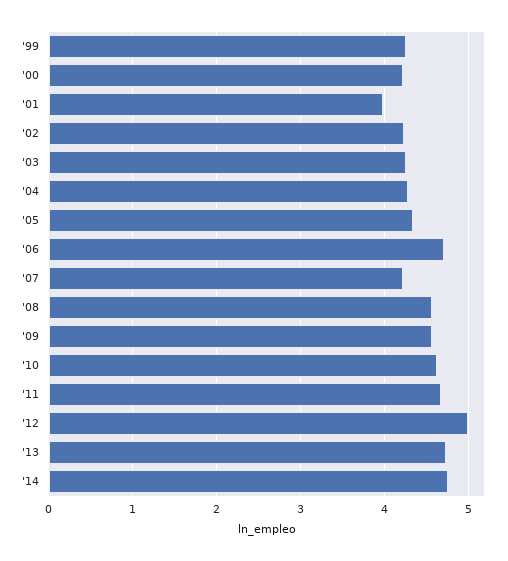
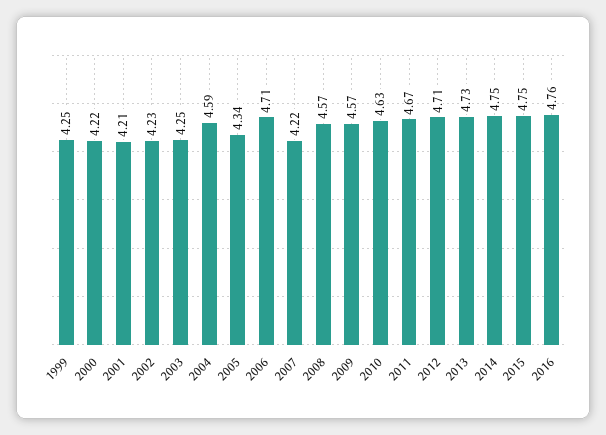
'01: 4 -> 4.21
'04: 4.3 -> 4.59
'12: 5 -> 4.71
2015: none -> 4.75
2016: none -> 4.76

